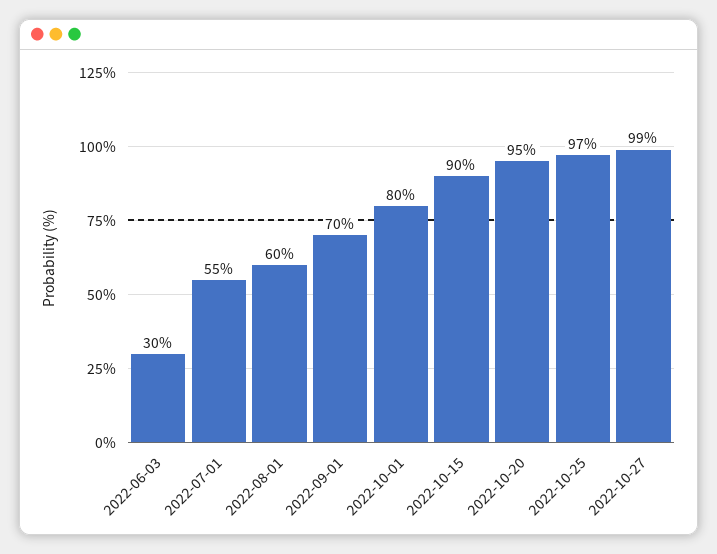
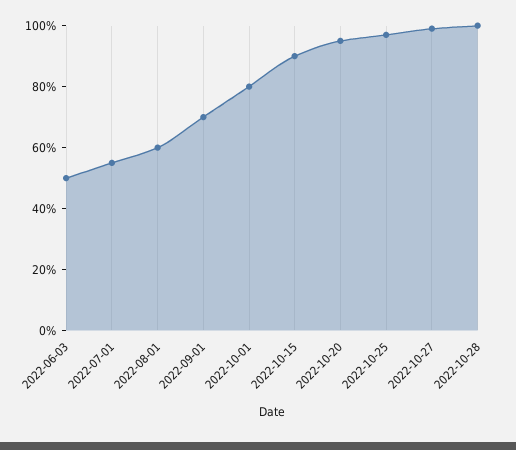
2022-06-03: 30 -> 50
2022-10-28: none -> 100

